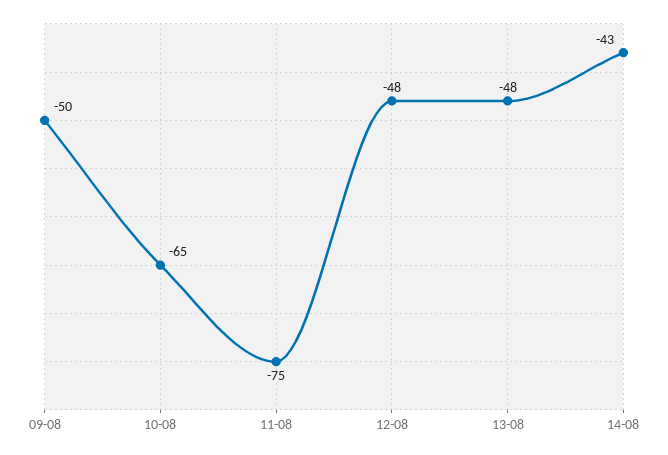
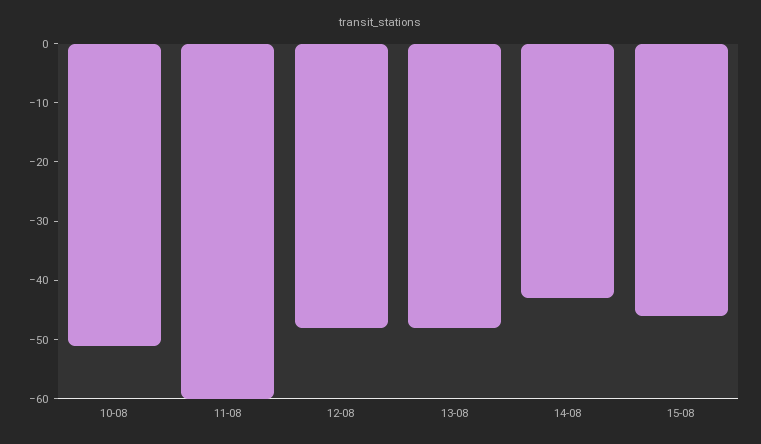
09-08: -50 -> none
10-08: -65 -> -50
11-08: -75 -> -60
15-08: none -> -45

